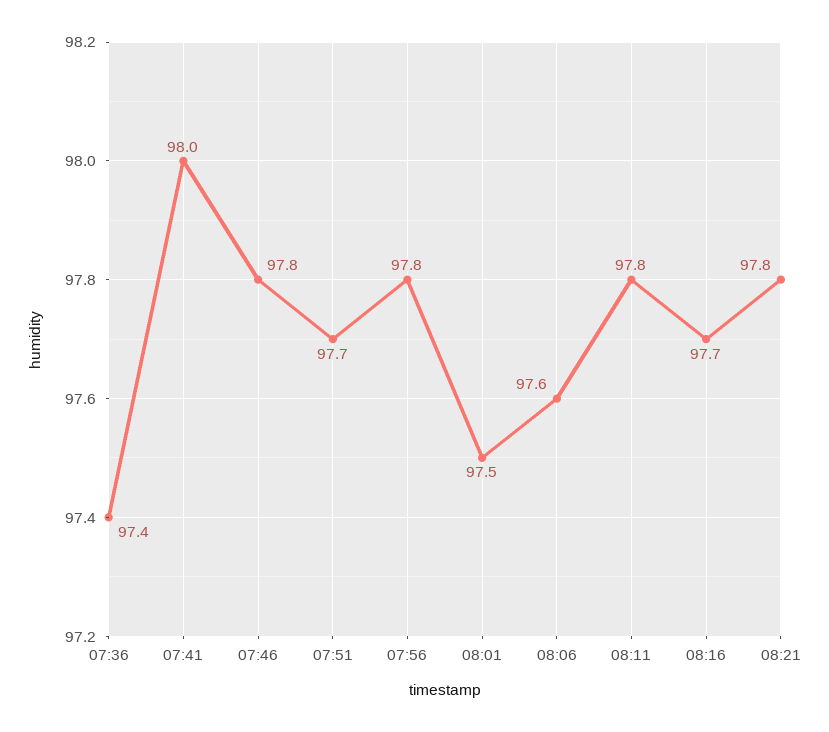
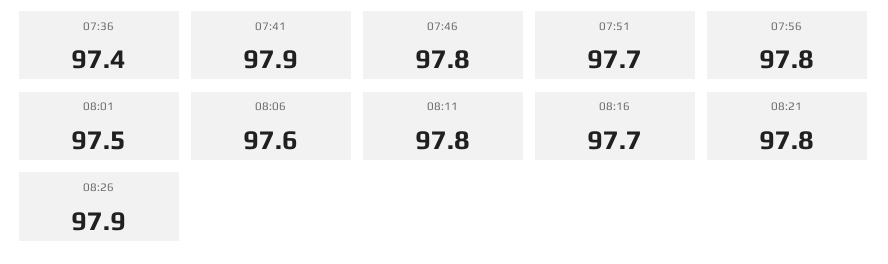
07:41: 98 -> 97.9
08:26: none -> 97.9

